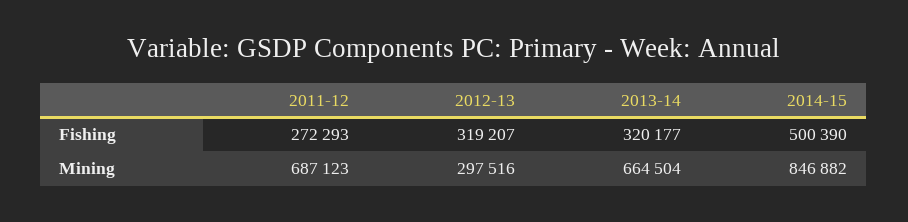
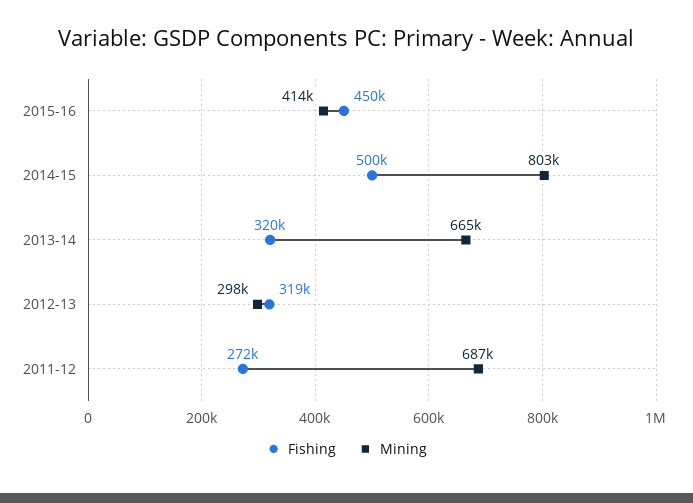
Mining, 2014-15: 846882 -> 803000
Fishing, 2015-16: none -> 450000
Mining, 2015-16: none -> 414000

